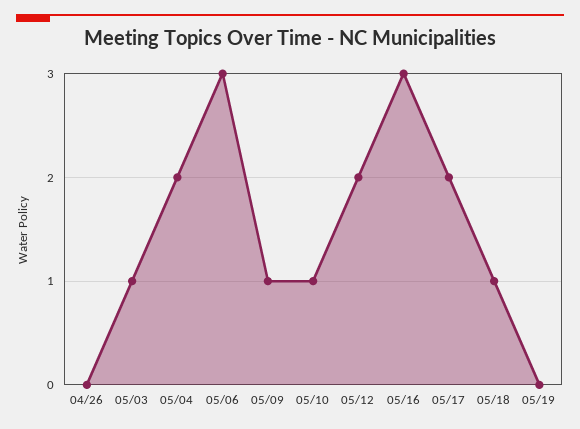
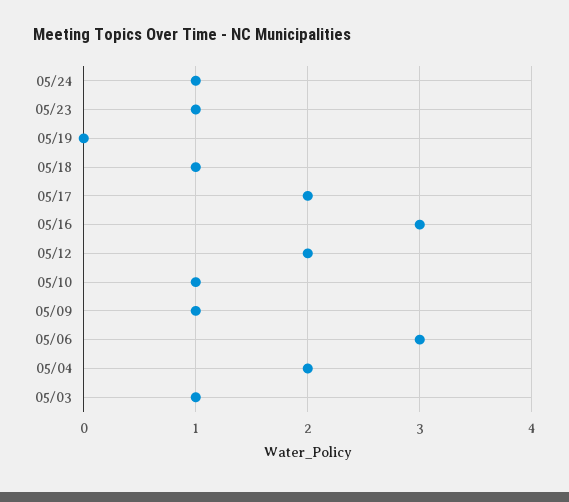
04/26: 0 -> none
05/24: none -> 1
05/23: none -> 1

